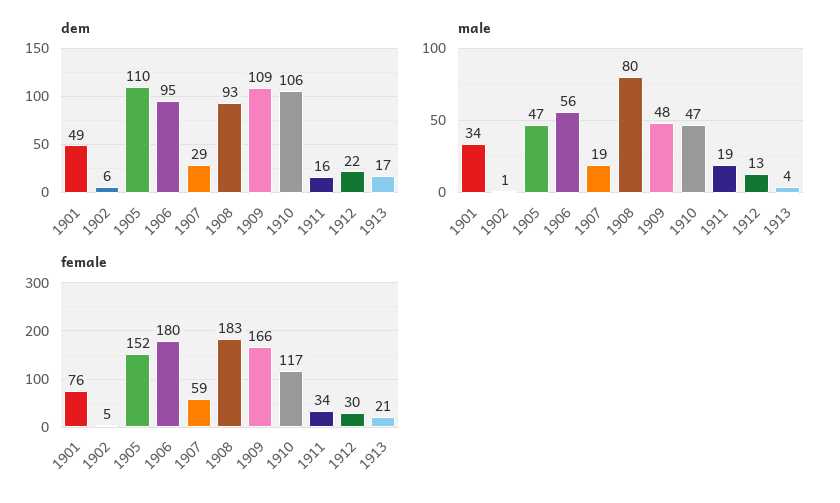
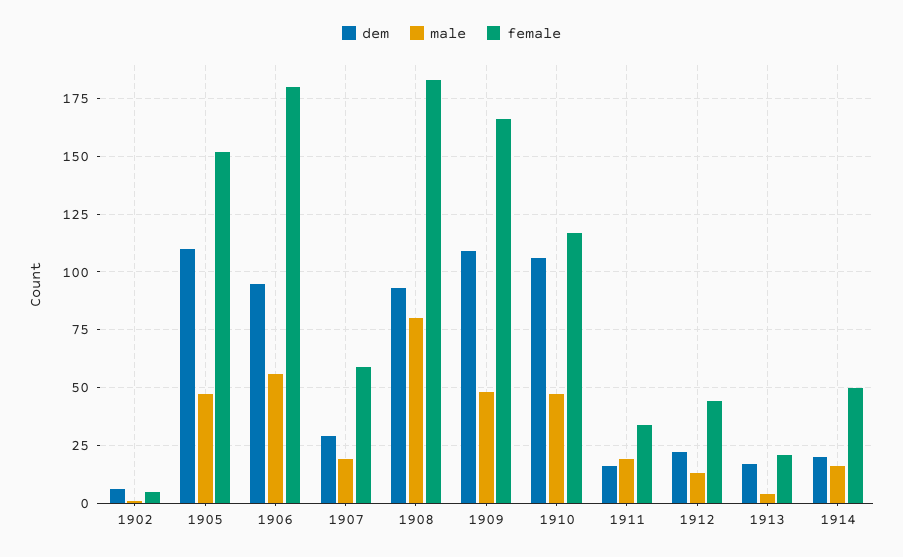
dem, 1901: 49 -> none
male, 1901: 34 -> none
female, 1901: 76 -> none
female, 1912: 30 -> 45
dem, 1914: none -> 20
male, 1914: none -> 15
female, 1914: none -> 50

